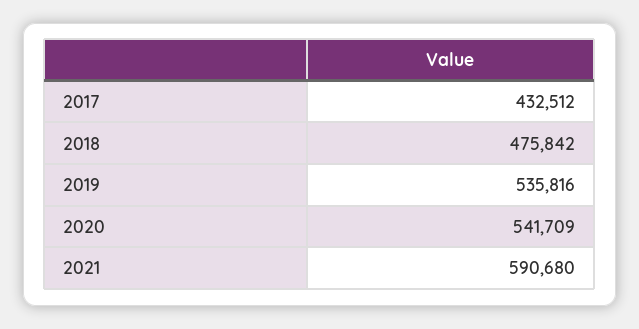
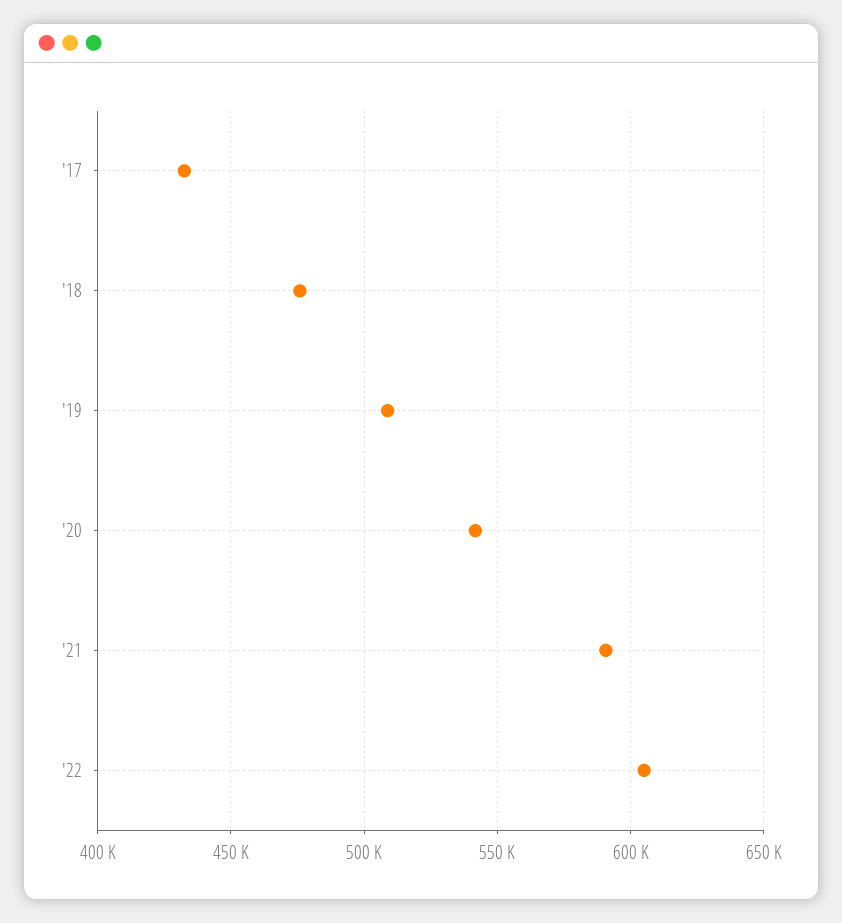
2019: 535816 -> 510000
'22: none -> 605000

